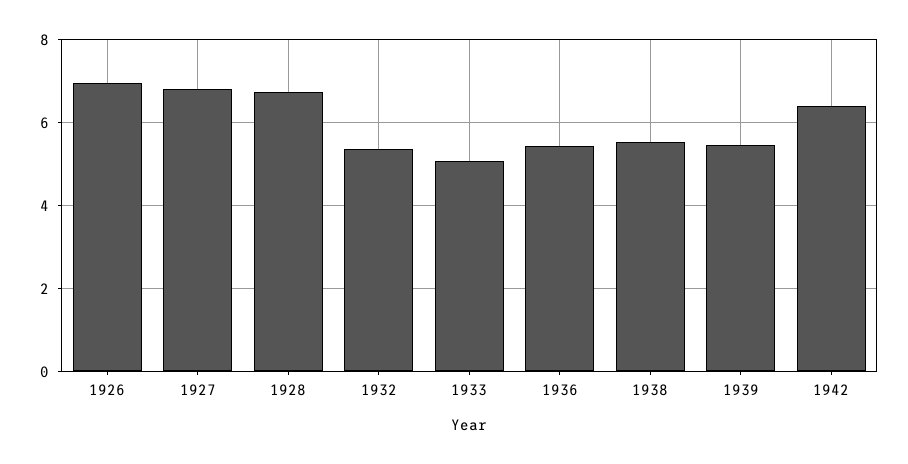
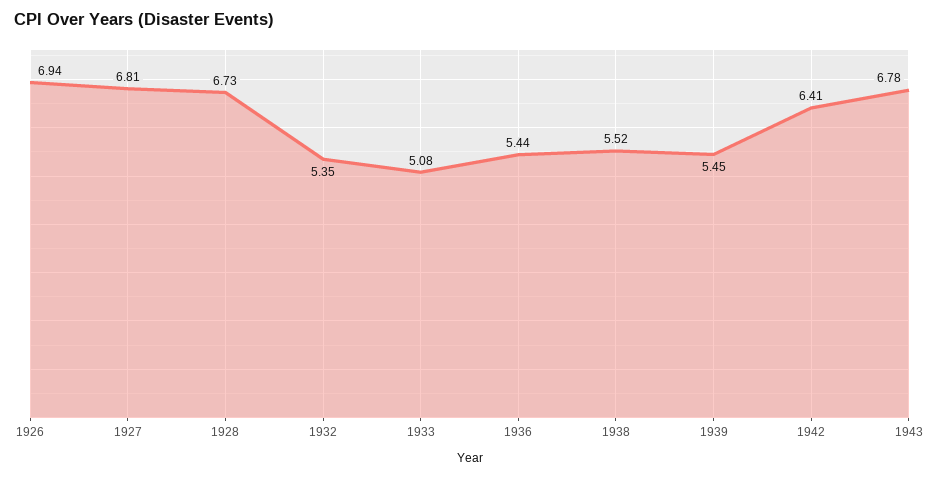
1943: none -> 6.78

